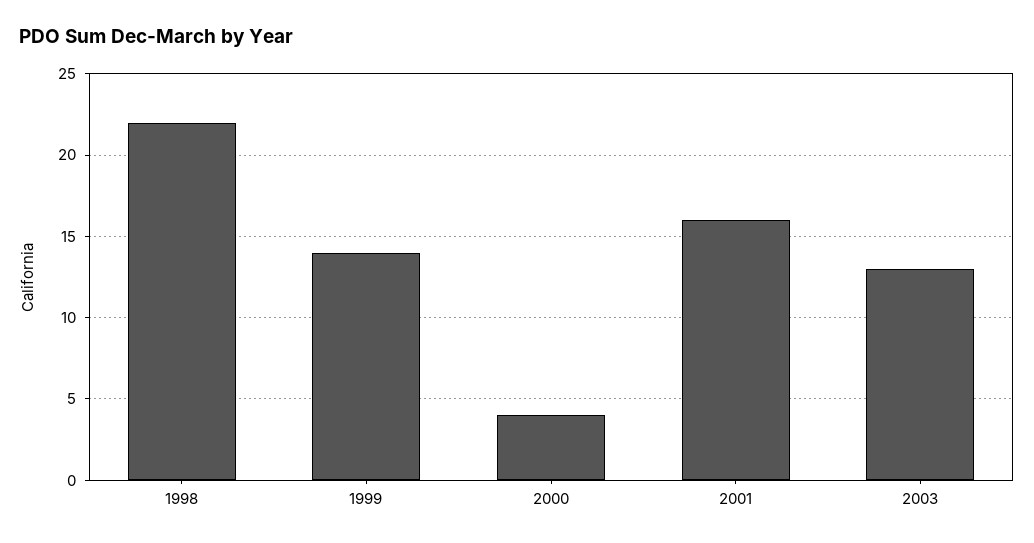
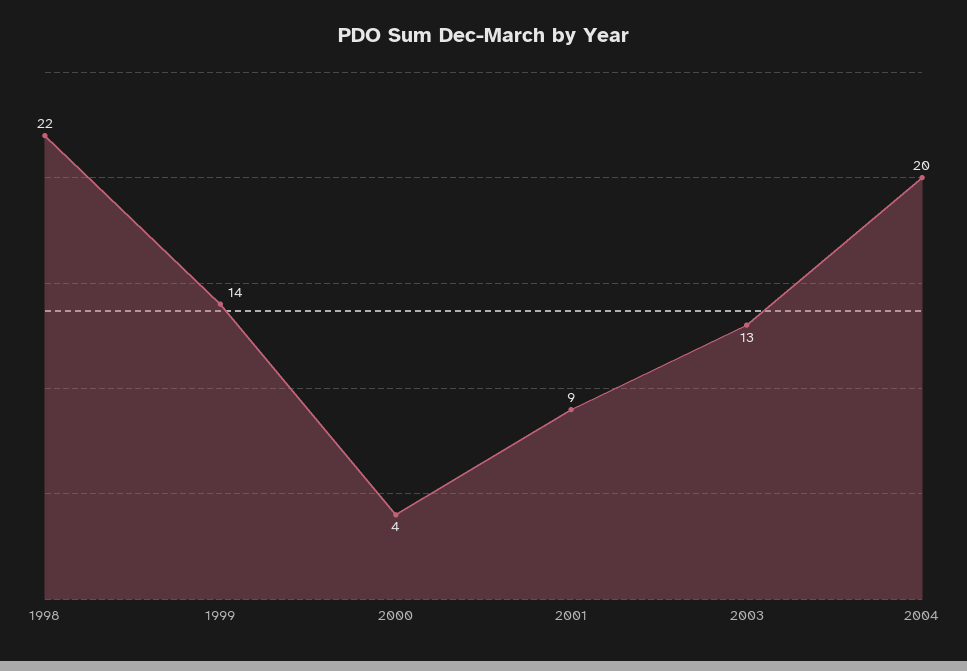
2001: 16 -> 9
2004: none -> 20

